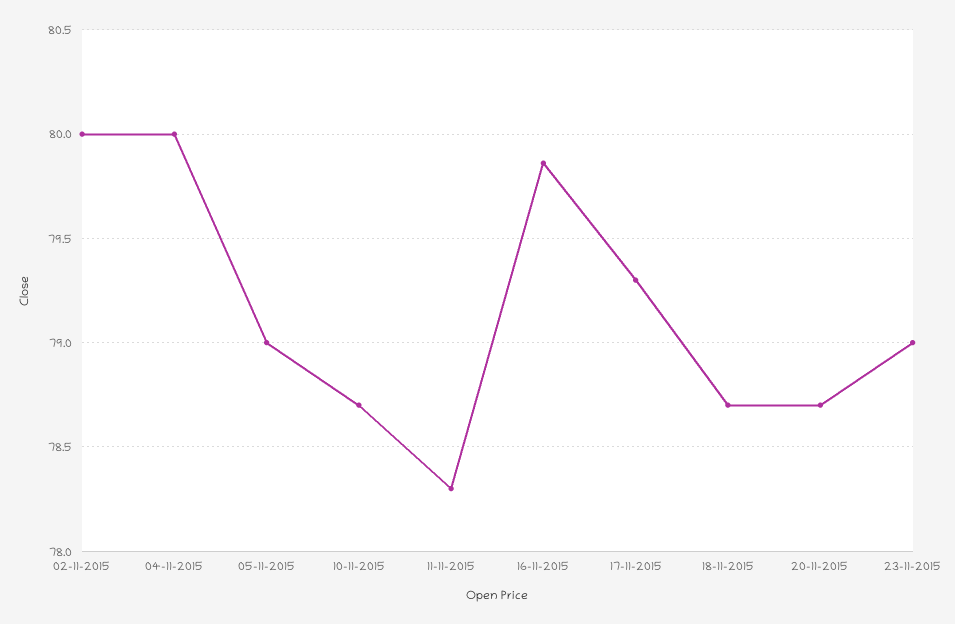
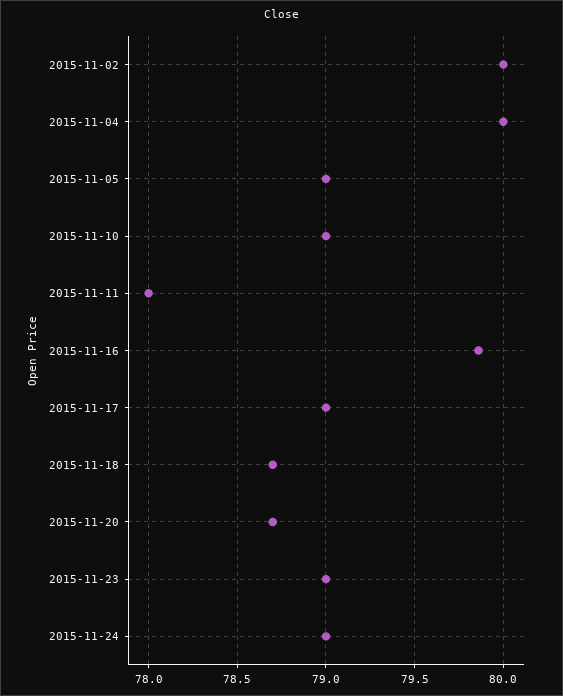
10-11-2015: 78.7 -> 79
11-11-2015: 78.3 -> 78
17-11-2015: 79.3 -> 79
2015-11-24: none -> 79

